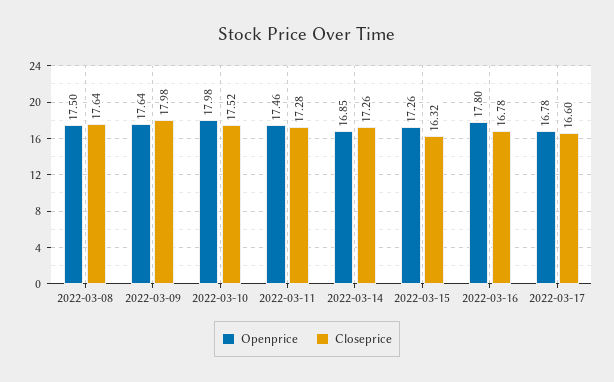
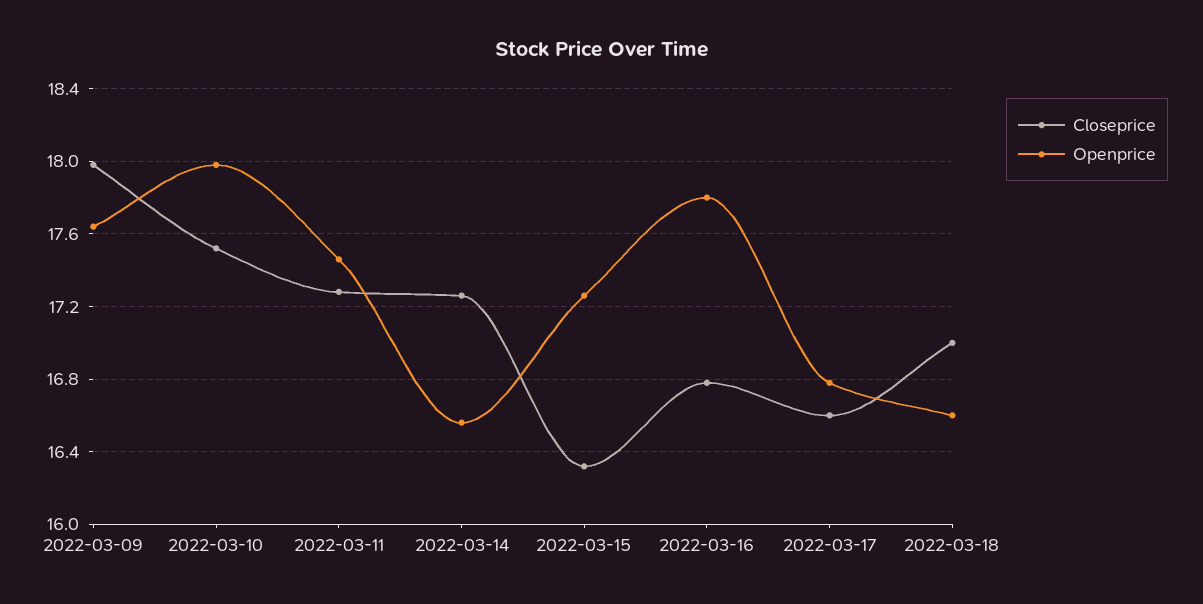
Openprice, 2022-03-08: 17.5 -> none
Closeprice, 2022-03-08: 17.64 -> none
Openprice, 2022-03-14: 16.85 -> 16.55
Closeprice, 2022-03-18: none -> 17
Openprice, 2022-03-18: none -> 16.6

